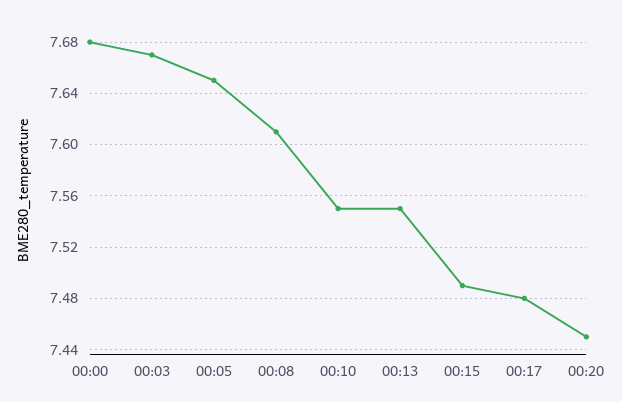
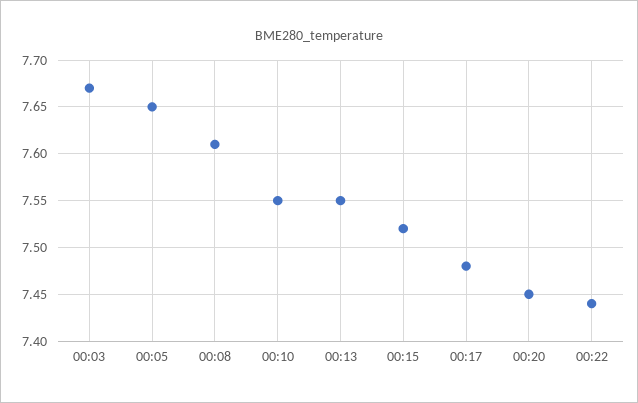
00:00: 7.68 -> none
00:15: 7.49 -> 7.52
00:22: none -> 7.44

